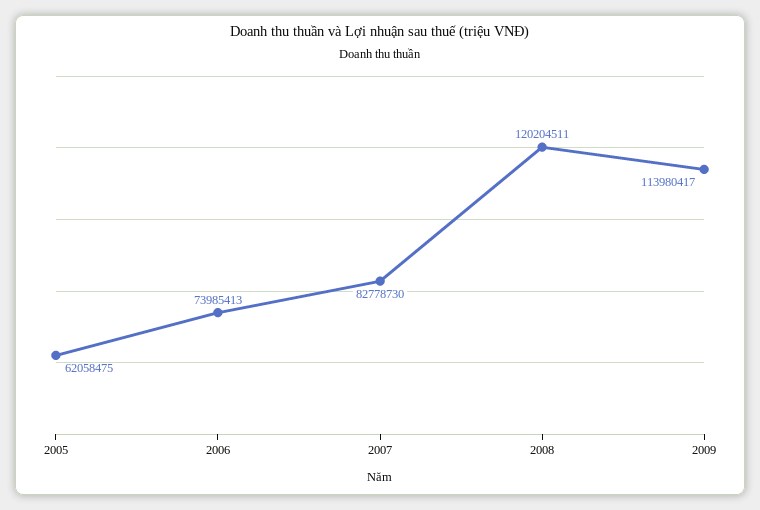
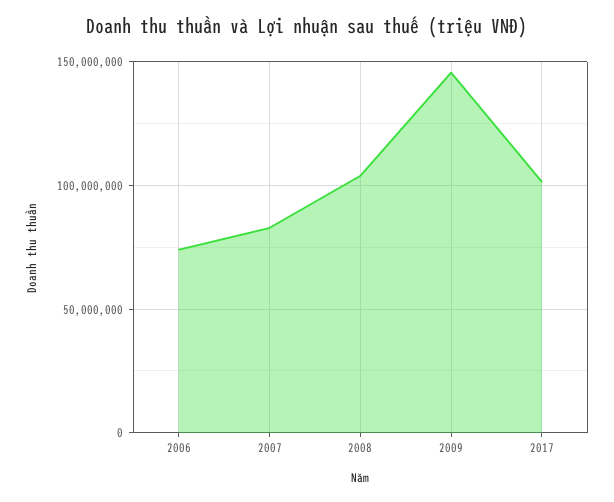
2005: 62058475 -> none
2008: 120204511 -> 105000000
2009: 113980417 -> 145000000
2017: none -> 100000000

